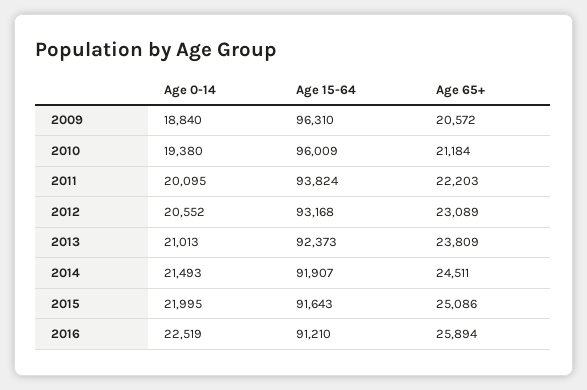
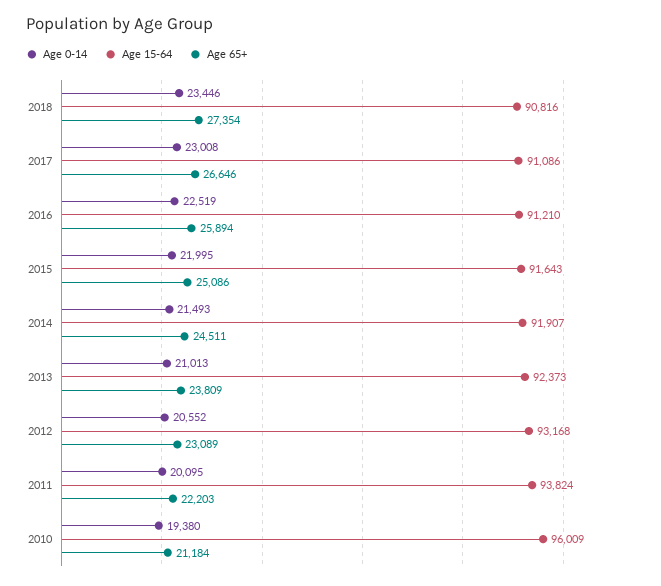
Age 0-14, 2009: 18840 -> none
Age 15-64, 2009: 96310 -> none
Age 65+, 2009: 20572 -> none
Age 0-14, 2018: none -> 23446
Age 15-64, 2018: none -> 90816
Age 65+, 2018: none -> 27354
Age 0-14, 2017: none -> 23008
Age 15-64, 2017: none -> 91086
Age 65+, 2017: none -> 26646

